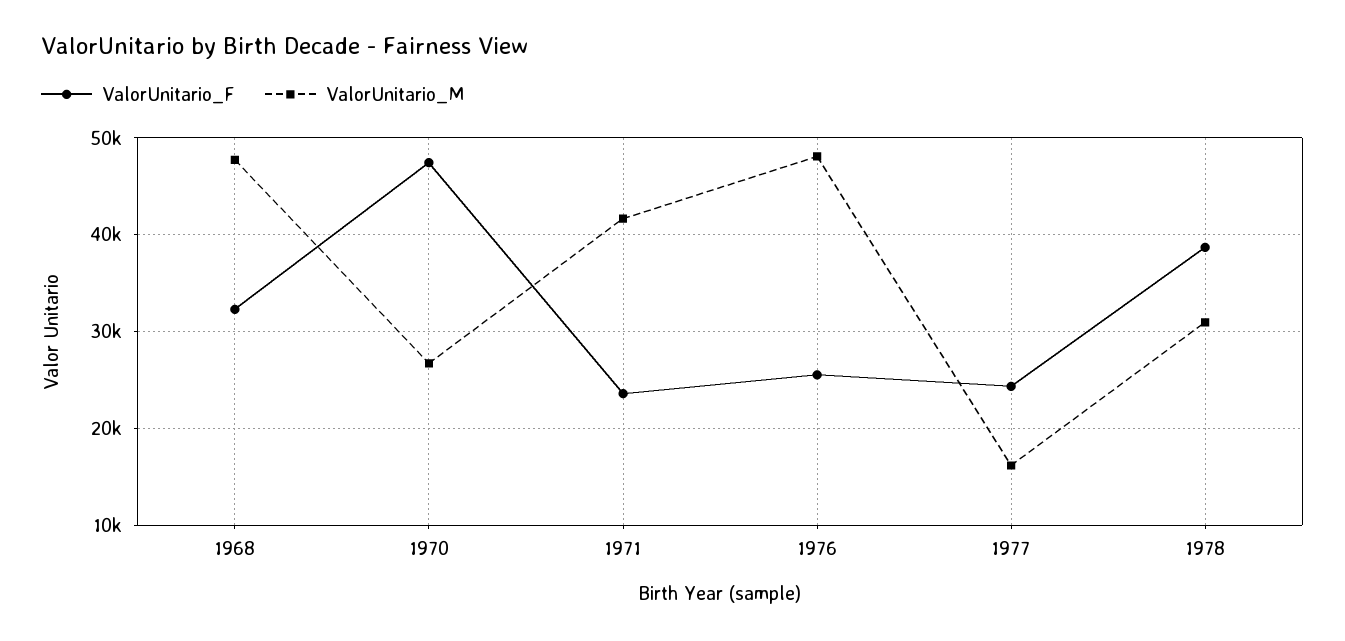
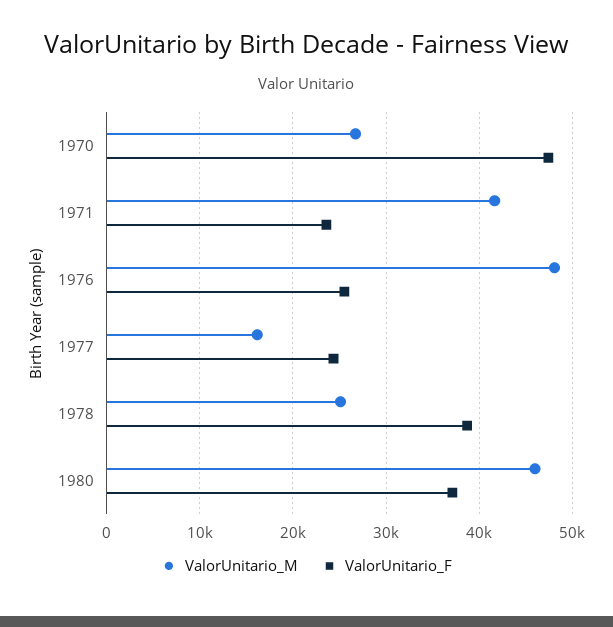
ValorUnitario_F, 1968: 32000 -> none
ValorUnitario_M, 1968: 48000 -> none
ValorUnitario_M, 1978: 31000 -> 25000
ValorUnitario_M, 1980: none -> 46000
ValorUnitario_F, 1980: none -> 37000

